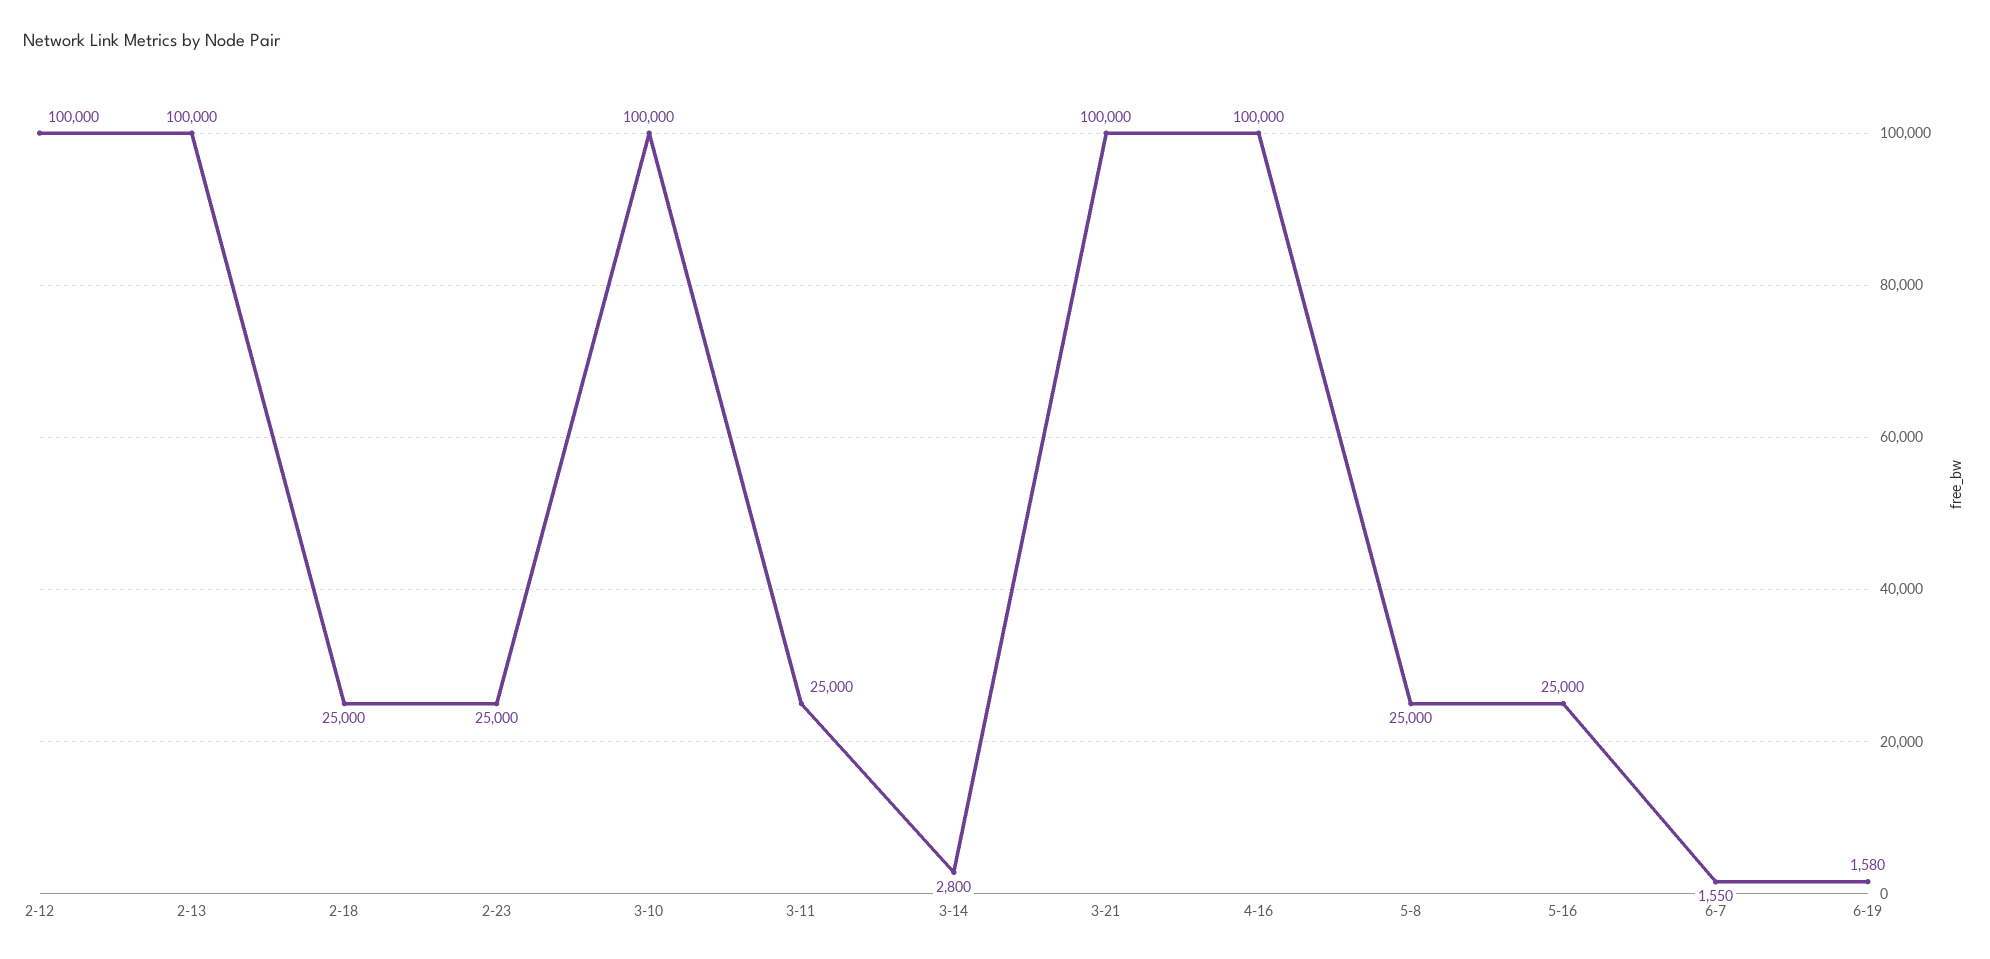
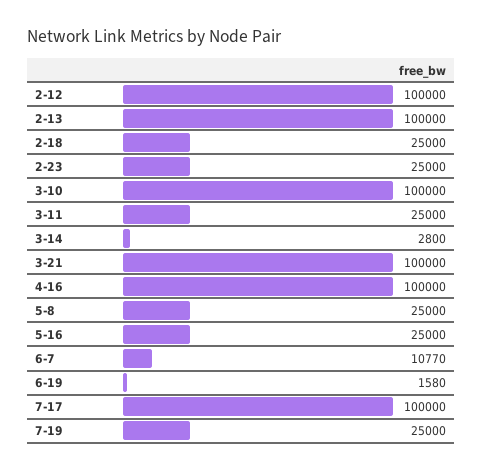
6-7: 1550 -> 10770
7-17: none -> 100000
7-19: none -> 25000

